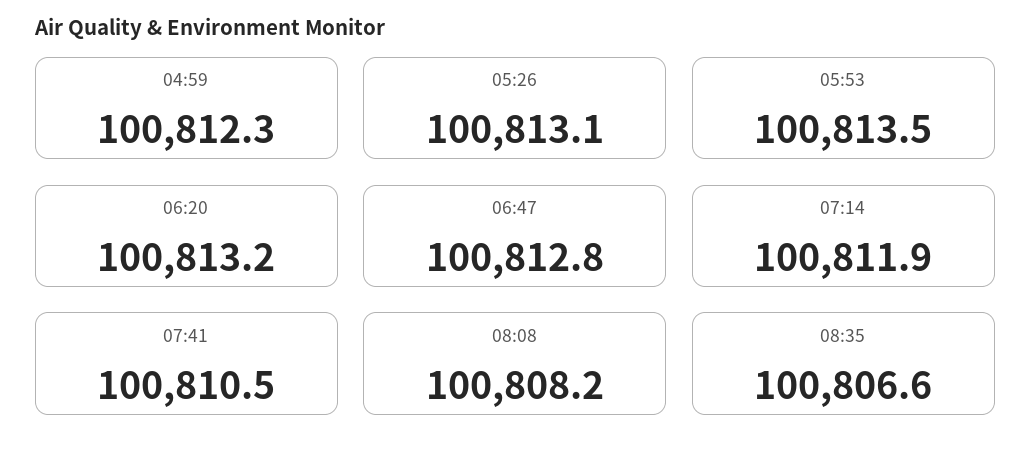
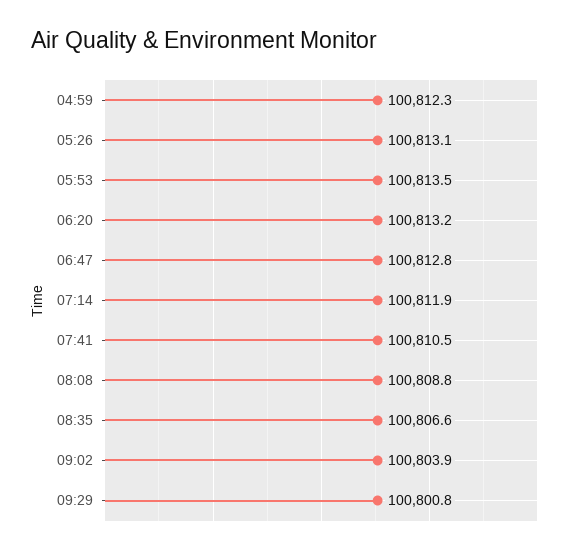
08:08: 100808.2 -> 100808.8
09:02: none -> 100803.9
09:29: none -> 100800.8

